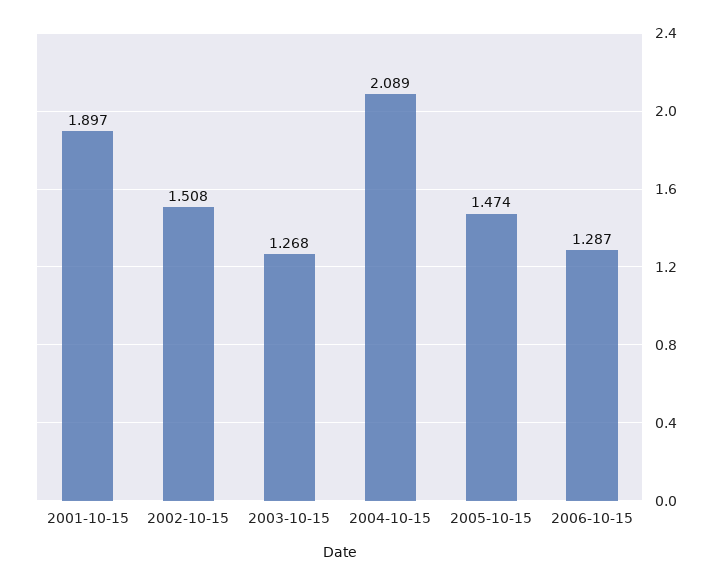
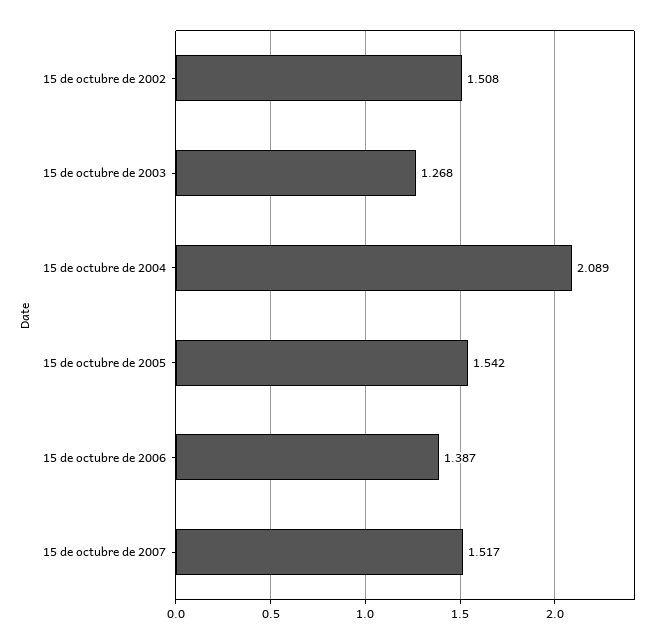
2001-10-15: 1.897 -> none
2005-10-15: 1.474 -> 1.542
2006-10-15: 1.287 -> 1.387
15 de octubre de 2007: none -> 1.517

